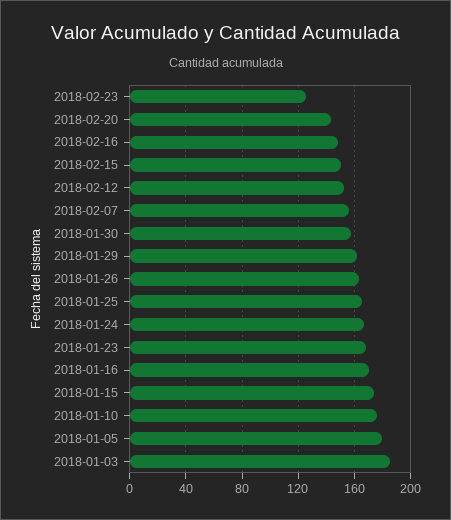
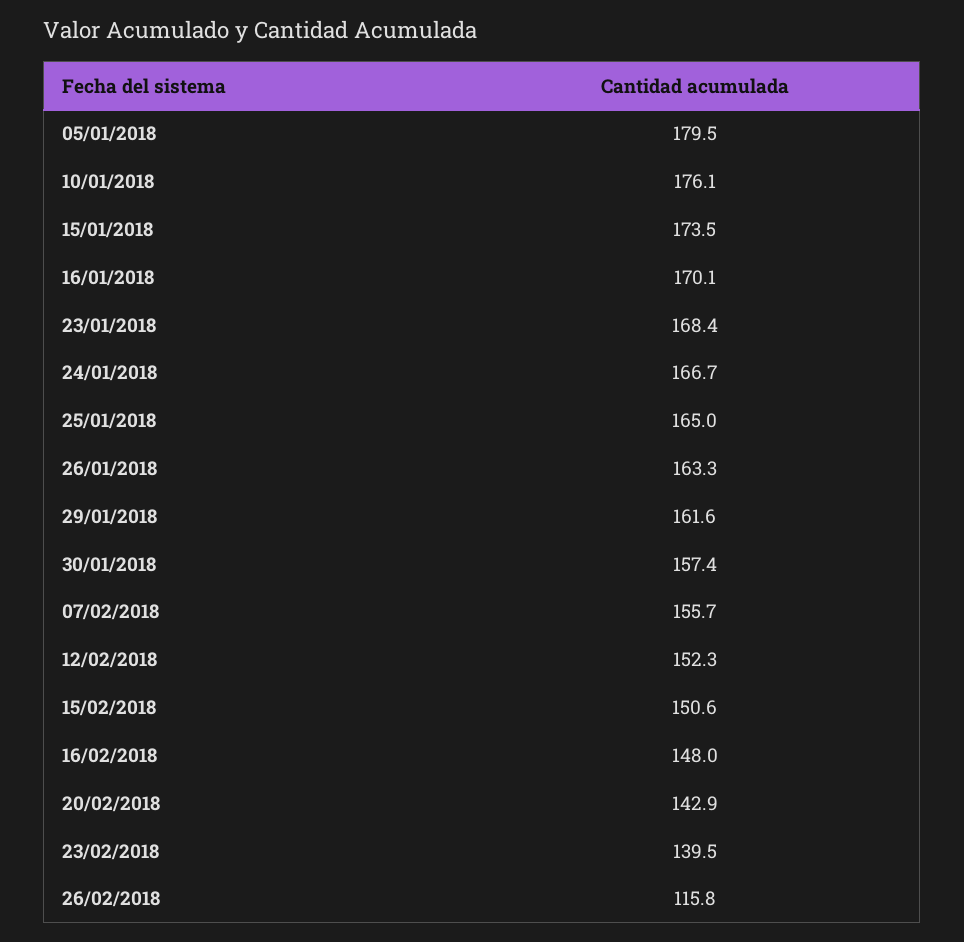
2018-02-23: 125 -> 139.5
2018-01-03: 185 -> none
26/02/2018: none -> 115.8

